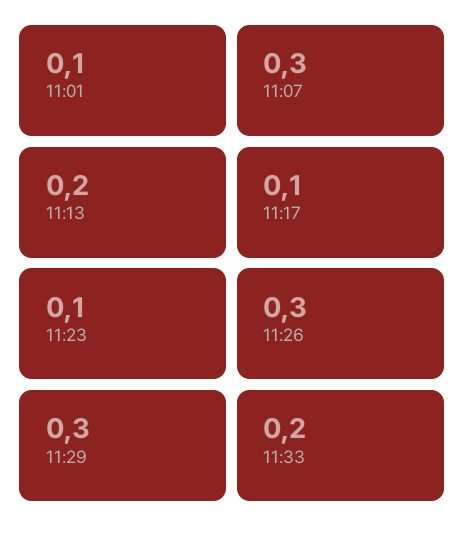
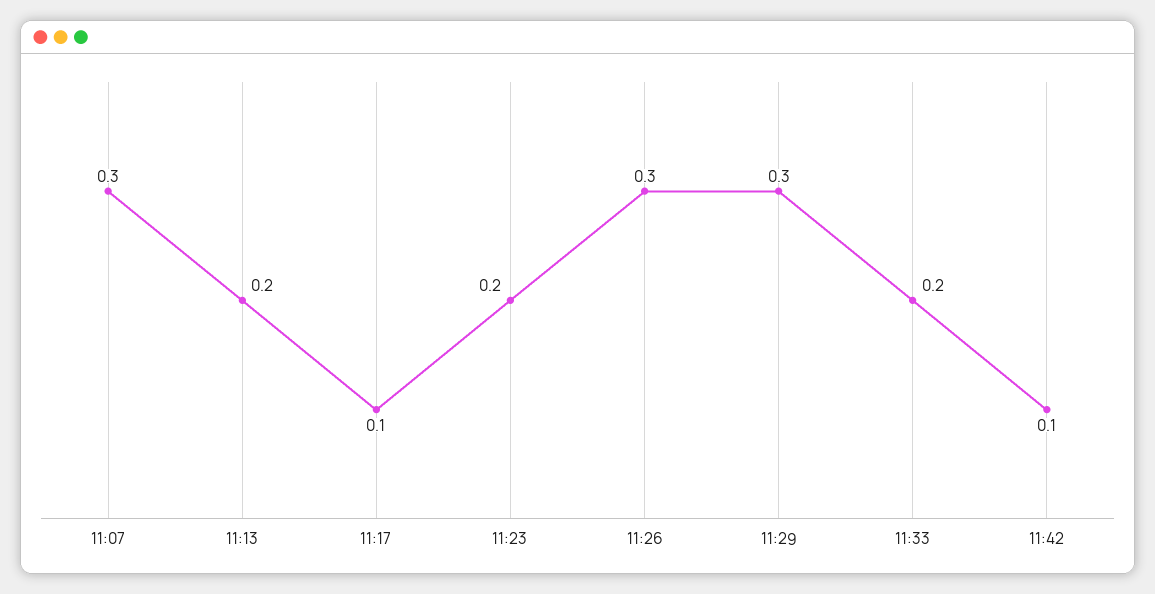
11:01: 0.1 -> none
11:23: 0.1 -> 0.2
11:42: none -> 0.1

